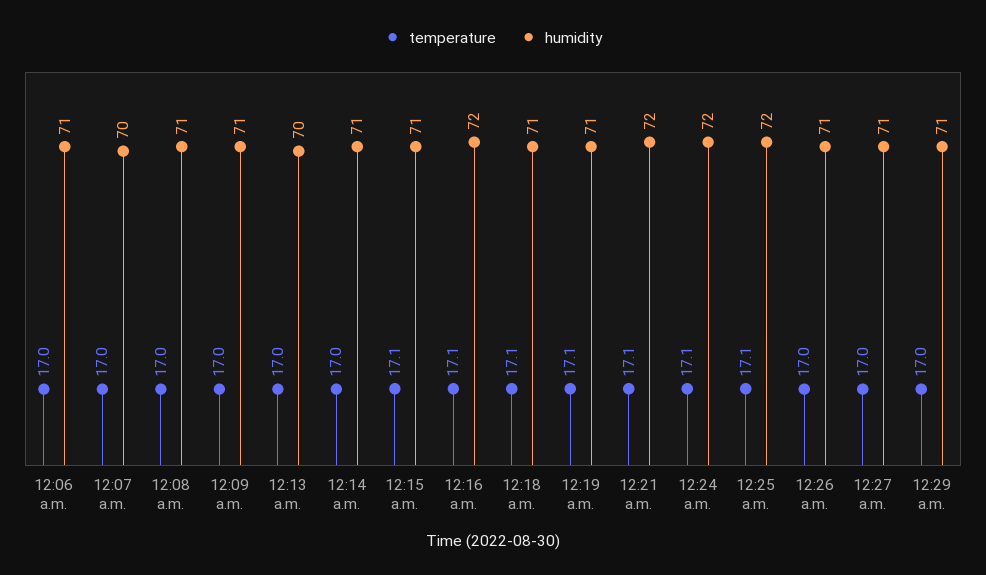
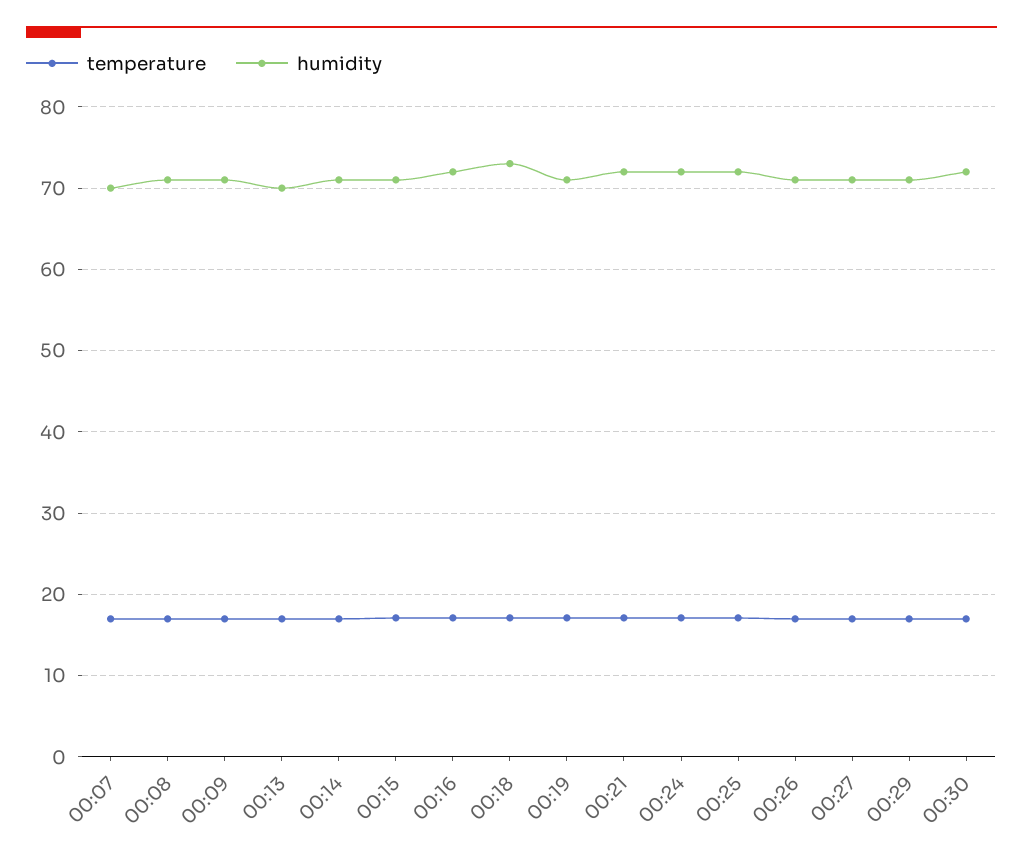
temperature, 12:06 a.m.: 17 -> none
humidity, 12:06 a.m.: 71 -> none
humidity, 12:18 a.m.: 71 -> 73
temperature, 00:30: none -> 17
humidity, 00:30: none -> 72

